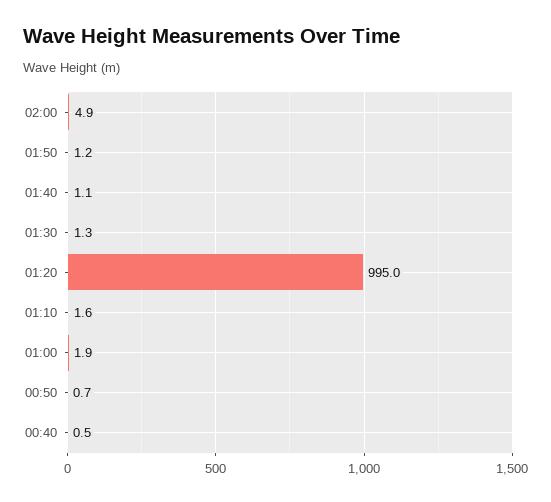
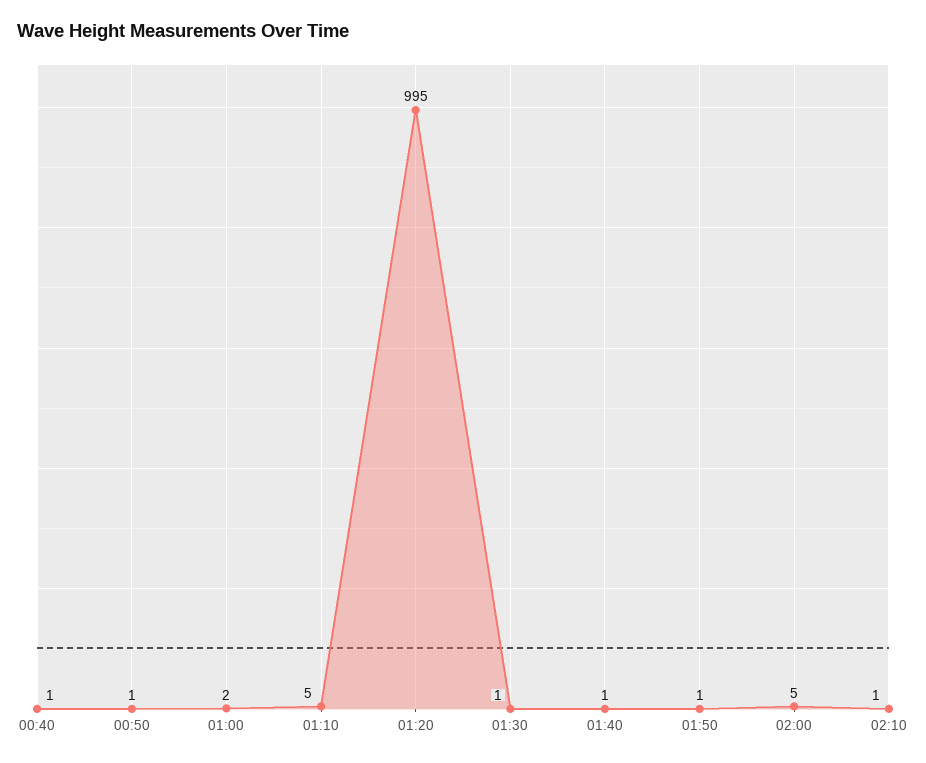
01:10: 1.6 -> 5
02:10: none -> 1

